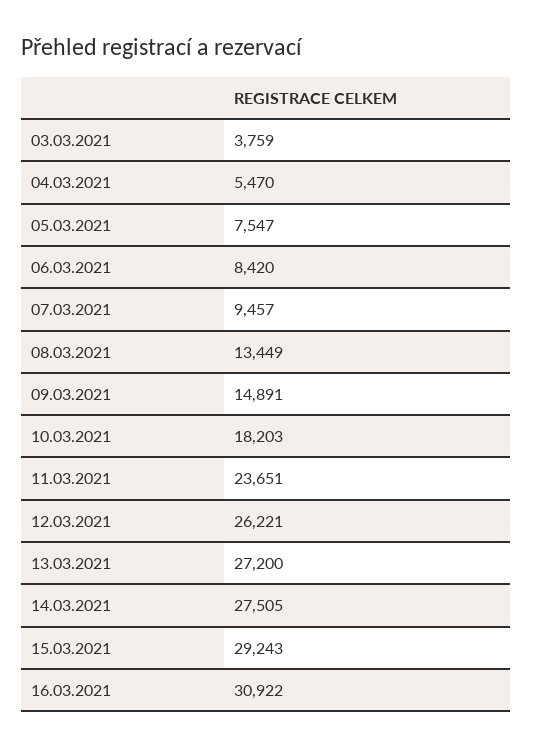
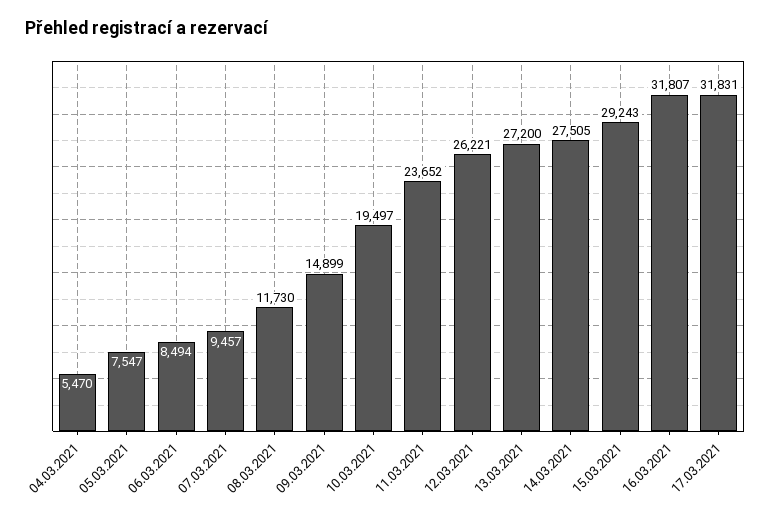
03.03.2021: 3759 -> none
06.03.2021: 8420 -> 8494
08.03.2021: 13449 -> 11730
09.03.2021: 14891 -> 14899
10.03.2021: 18203 -> 19497
11.03.2021: 23651 -> 23652
16.03.2021: 30922 -> 31807
17.03.2021: none -> 31831

